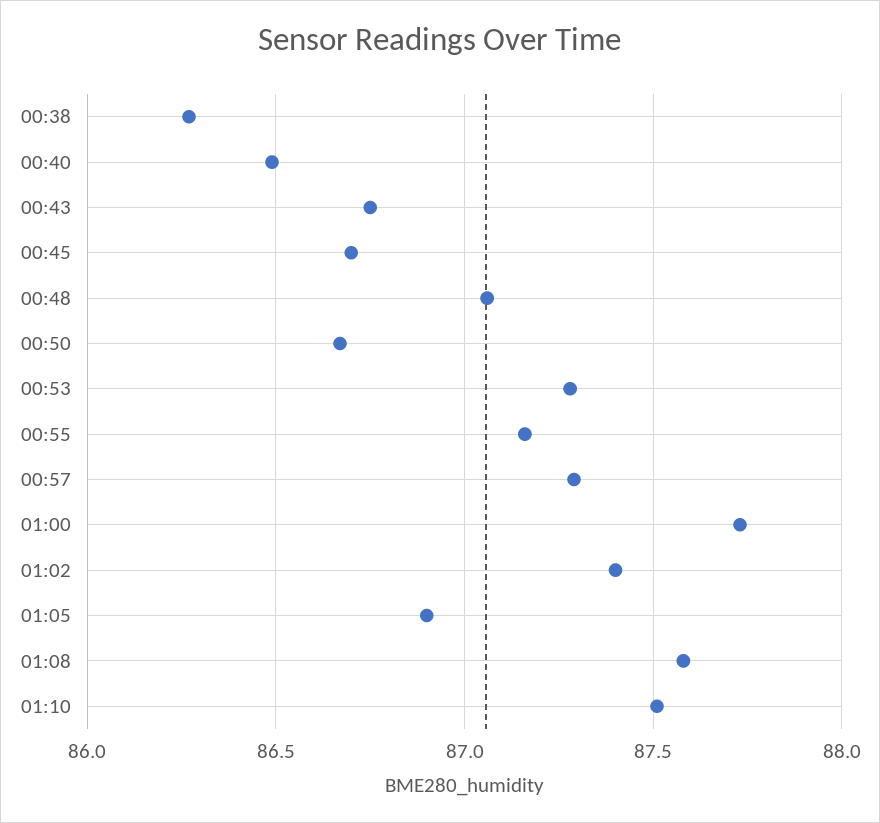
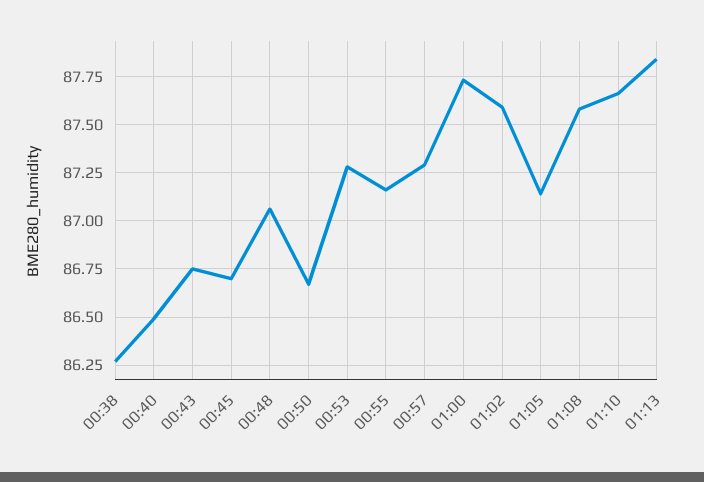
01:02: 87.4 -> 87.6
01:05: 86.9 -> 87.15
01:10: 87.5 -> 87.65
01:13: none -> 87.85

